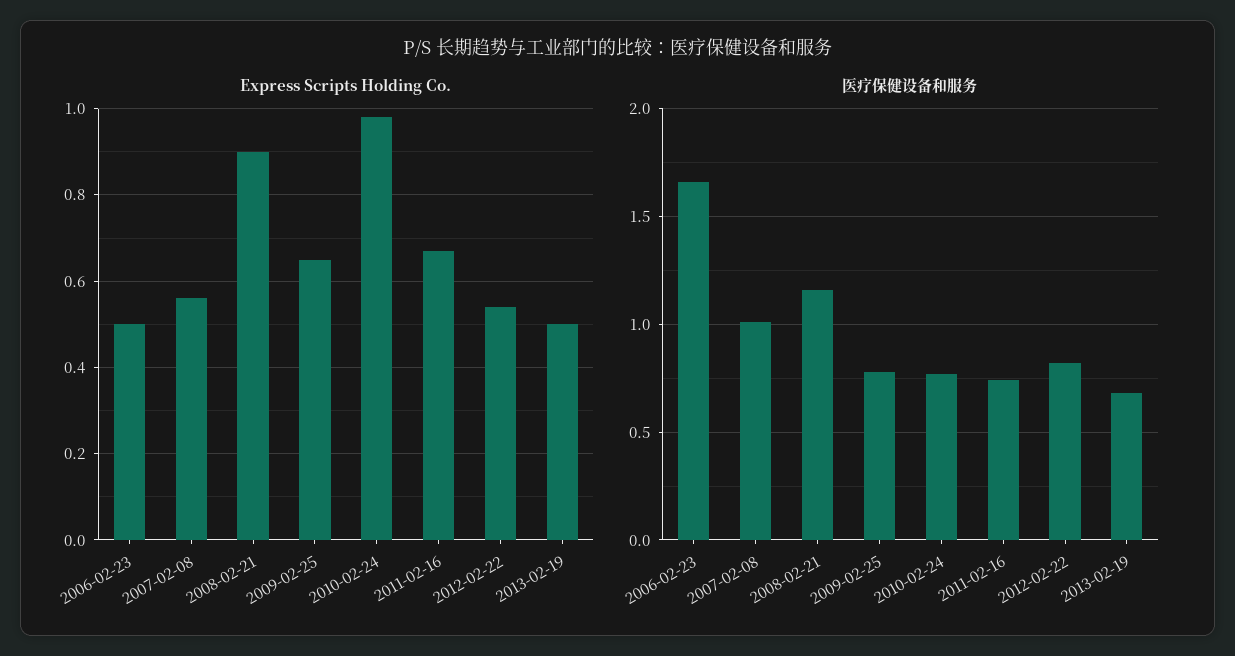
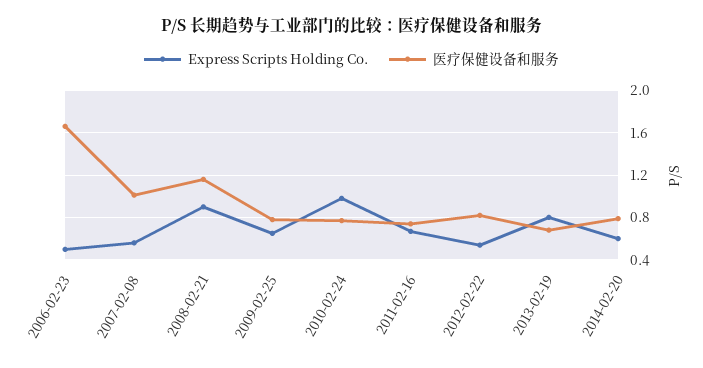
Express Scripts Holding Co., 2013-02-19: 0.5 -> 0.8
Express Scripts Holding Co., 2014-02-20: none -> 0.6
医疗保健设备和服务, 2014-02-20: none -> 0.8

